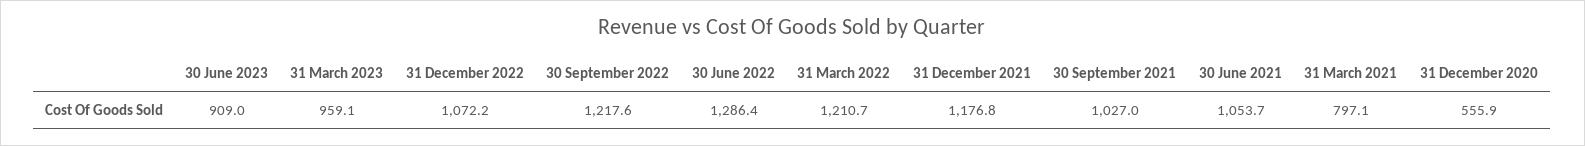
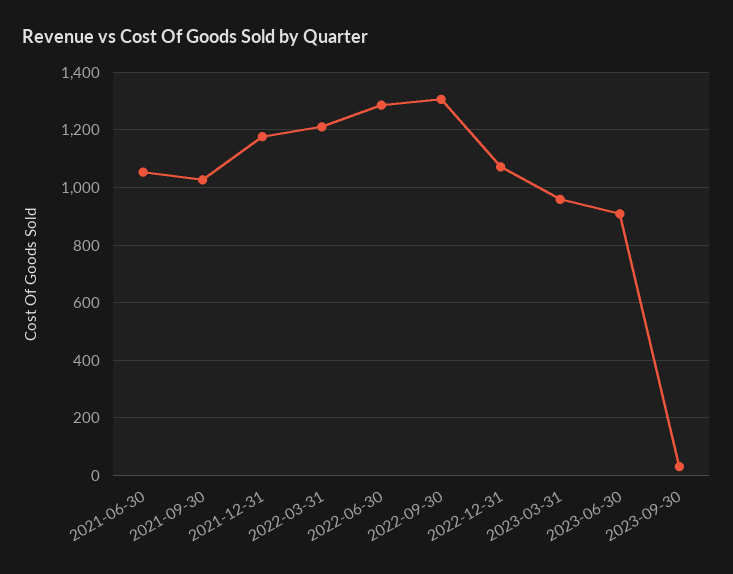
30 September 2022: 1217.6 -> 1300
31 March 2021: 797.1 -> none
31 December 2020: 555.9 -> none
2023-09-30: none -> 25

